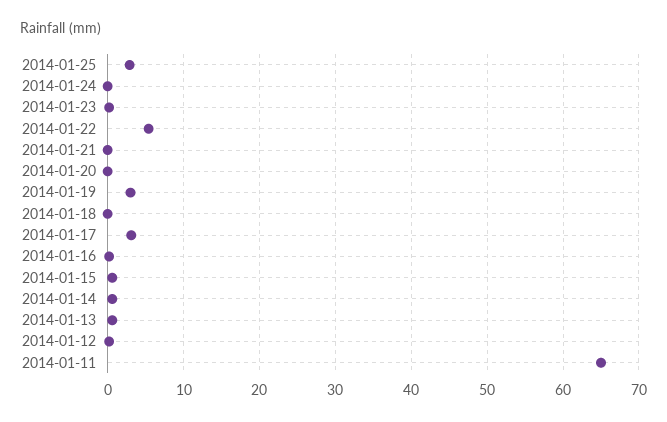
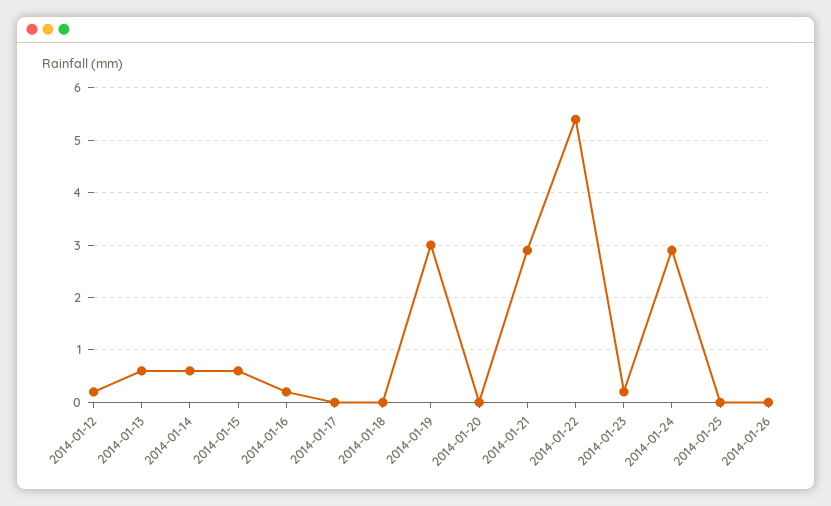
2014-01-25: 3 -> 0
2014-01-24: 0 -> 3
2014-01-21: 0 -> 3
2014-01-17: 3 -> 0
2014-01-11: 65 -> none
2014-01-26: none -> 0

